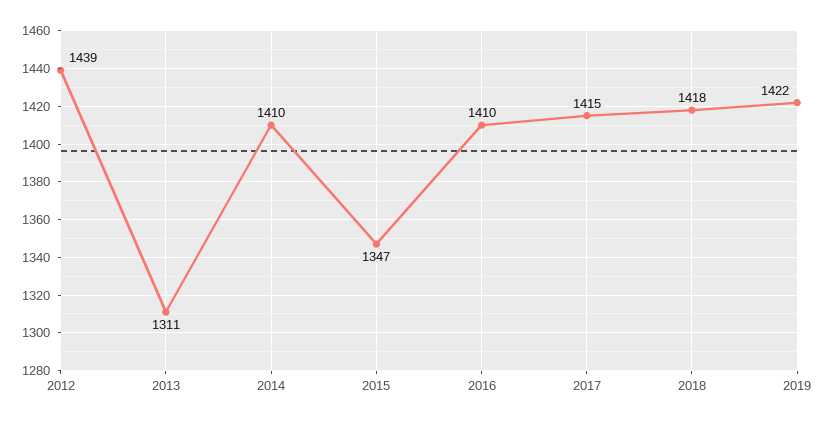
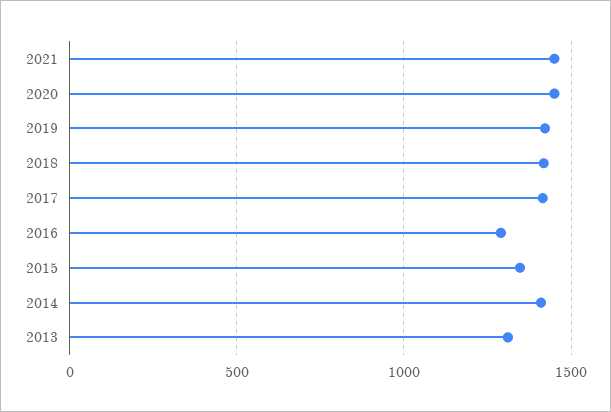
2012: 1439 -> none
2016: 1410 -> 1300
2021: none -> 1450
2020: none -> 1450

